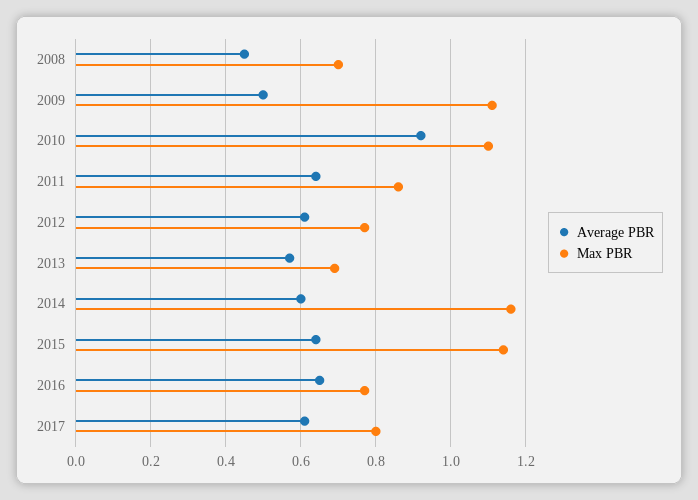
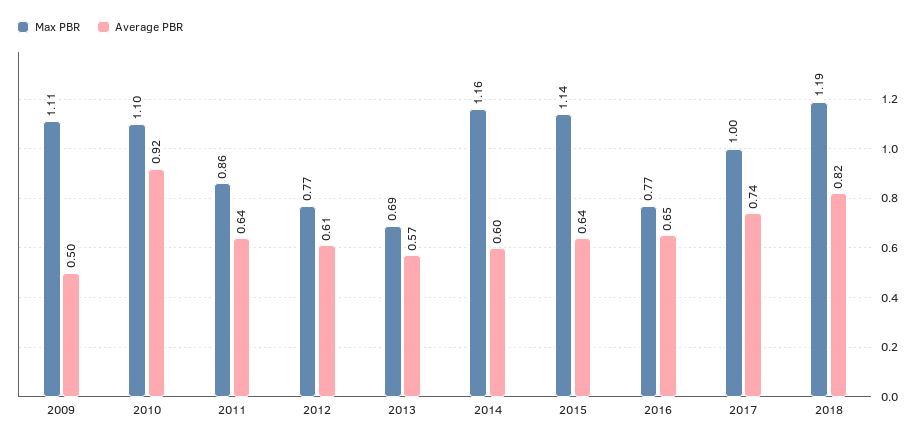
Average PBR, 2008: 0.45 -> none
Max PBR, 2008: 0.7 -> none
Average PBR, 2017: 0.6 -> 0.74
Max PBR, 2017: 0.8 -> 1
Max PBR, 2018: none -> 1.19
Average PBR, 2018: none -> 0.82

